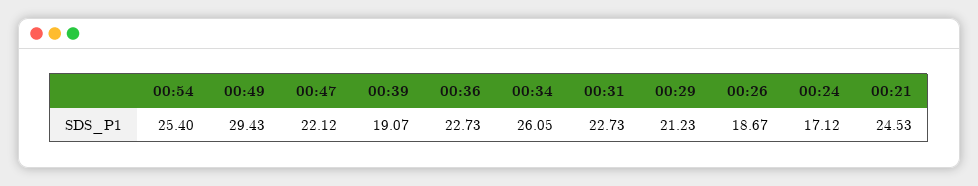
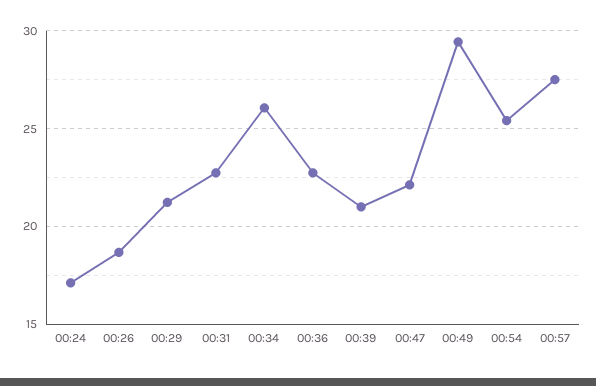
00:39: 19.07 -> 21
00:21: 24.53 -> none
00:57: none -> 27.5

